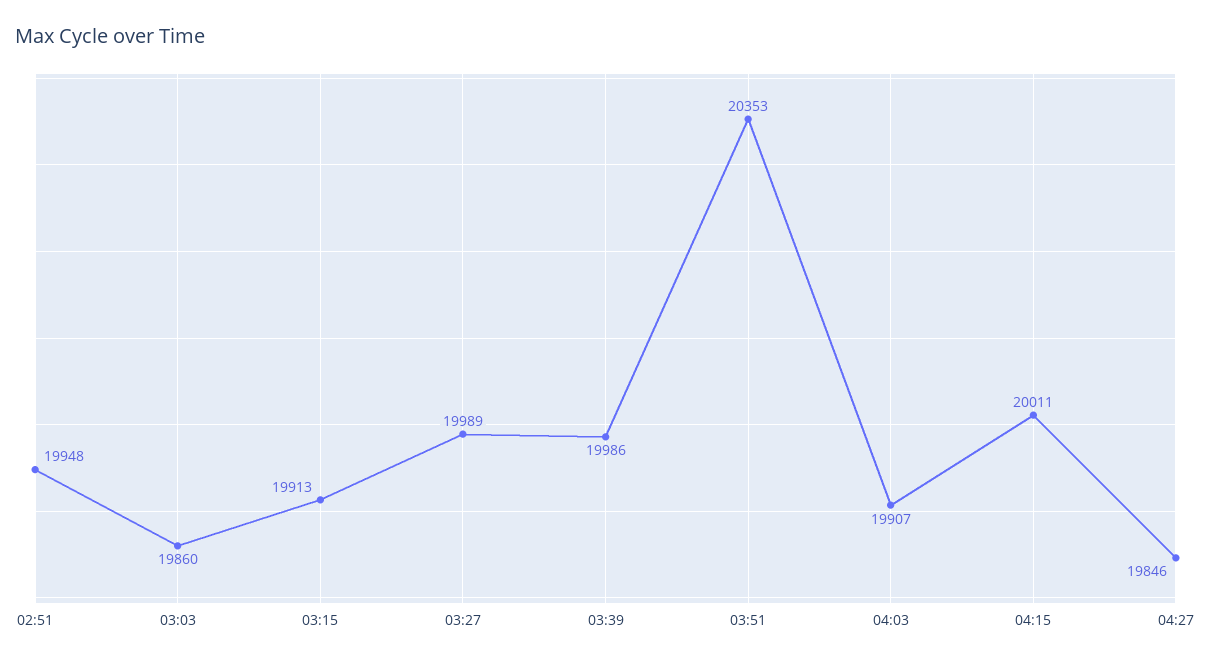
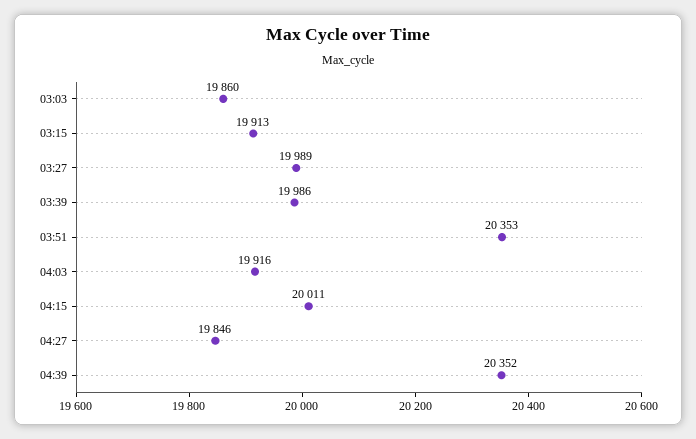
02:51: 19948 -> none
04:03: 19907 -> 19916
04:39: none -> 20352

